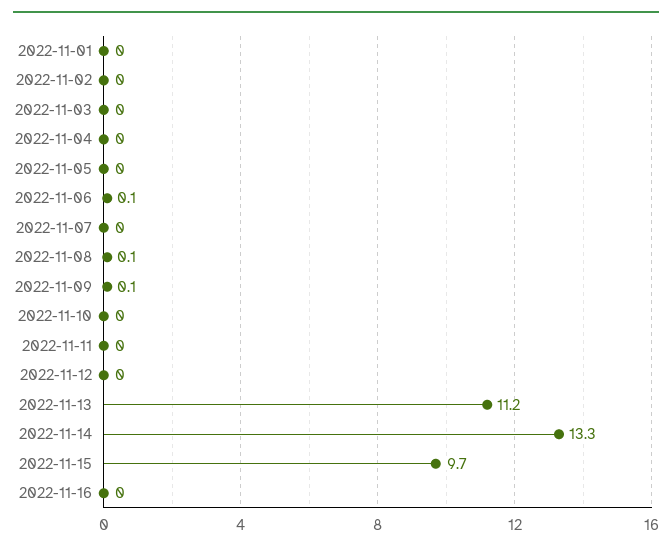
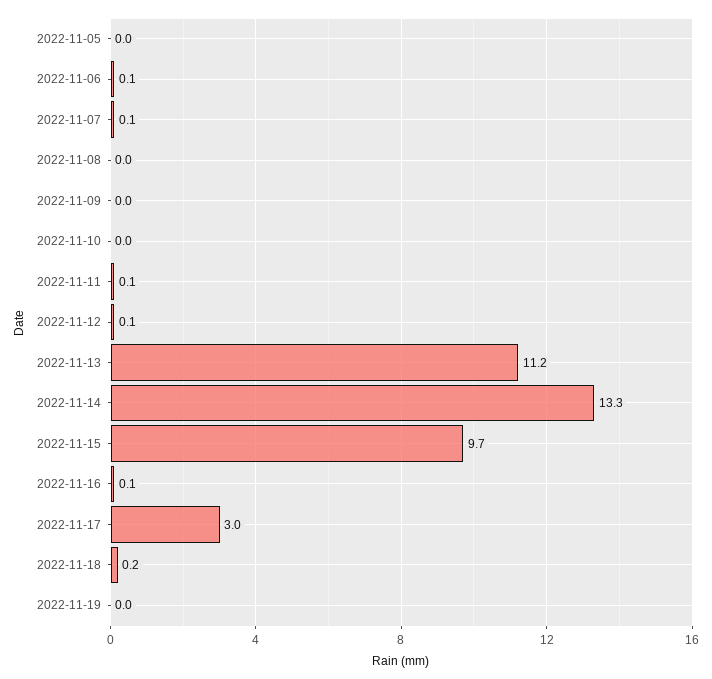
2022-11-01: 0 -> none
2022-11-02: 0 -> none
2022-11-03: 0 -> none
2022-11-04: 0 -> none
2022-11-07: 0 -> 0.1
2022-11-08: 0.1 -> 0
2022-11-09: 0.1 -> 0
2022-11-11: 0 -> 0.1
2022-11-12: 0 -> 0.1
2022-11-16: 0 -> 0.1
2022-11-17: none -> 3
2022-11-18: none -> 0.2
2022-11-19: none -> 0

